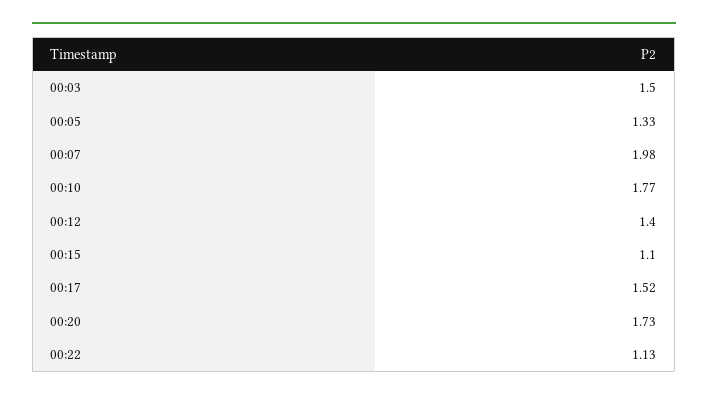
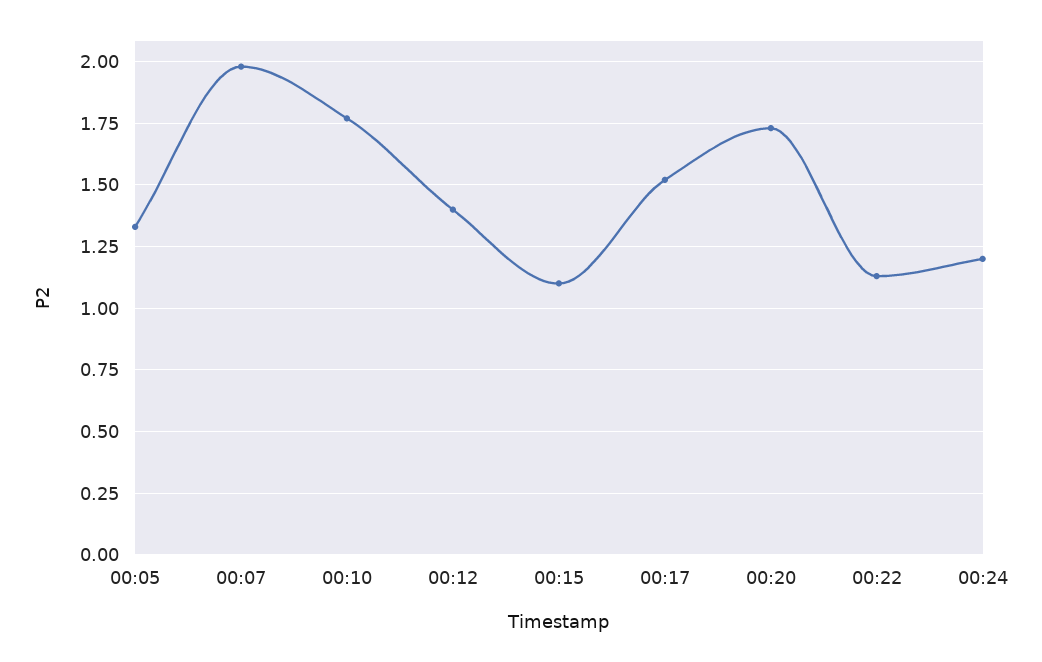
00:03: 1.5 -> none
00:24: none -> 1.2

